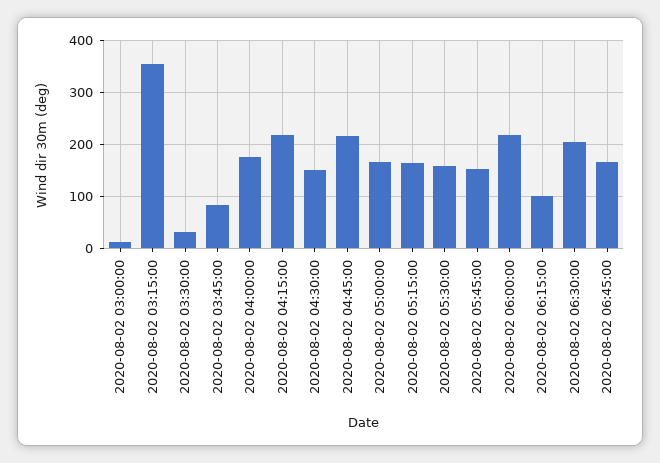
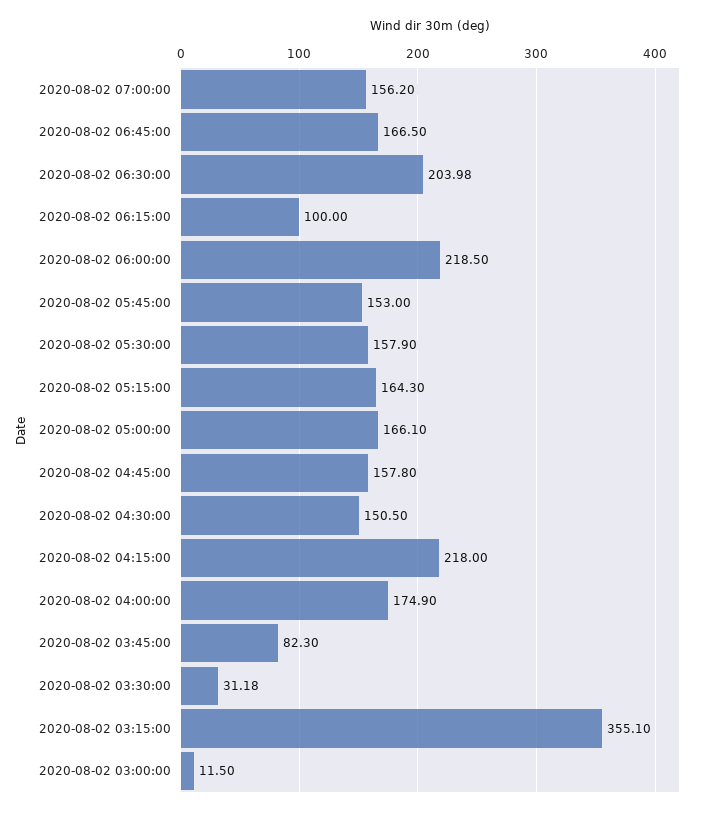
2020-08-02 04:45:00: 220 -> 157.8
2020-08-02 07:00:00: none -> 156.2

